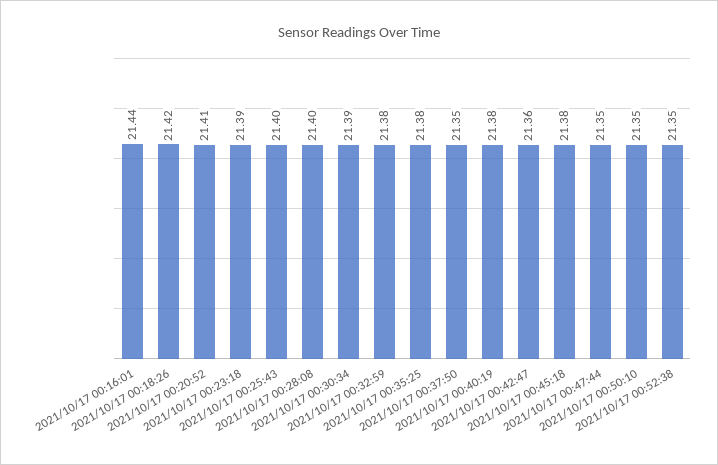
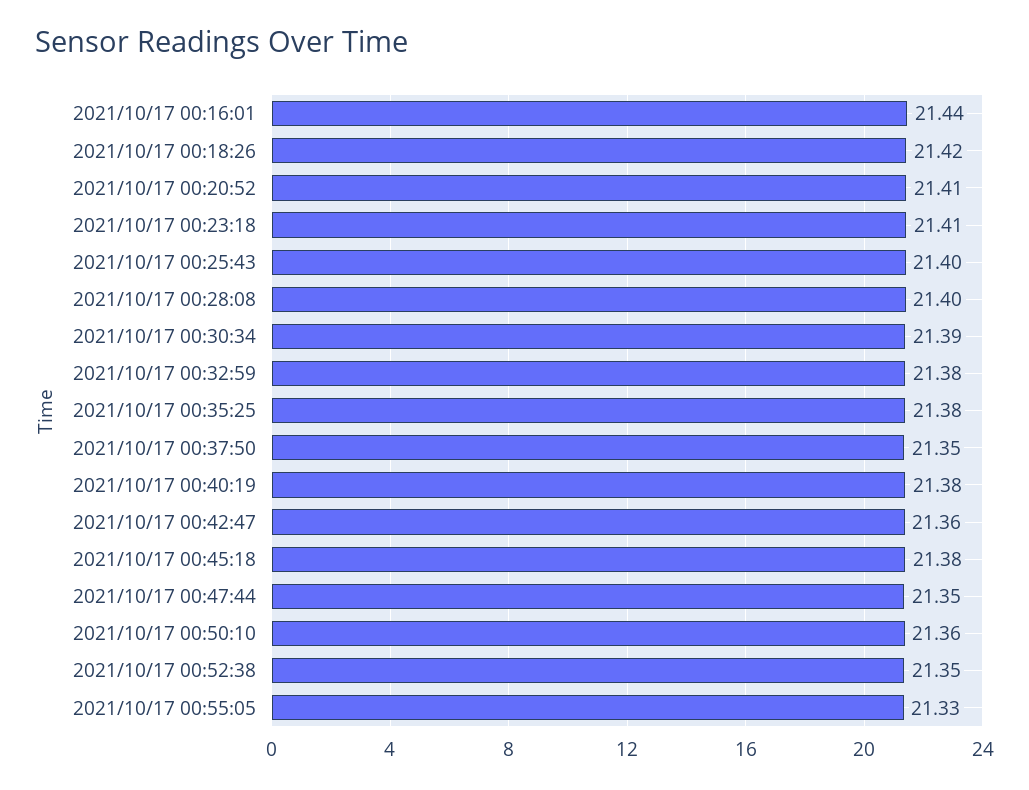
2021/10/17 00:23:18: 21.39 -> 21.41
2021/10/17 00:50:10: 21.35 -> 21.36
2021/10/17 00:55:05: none -> 21.33

